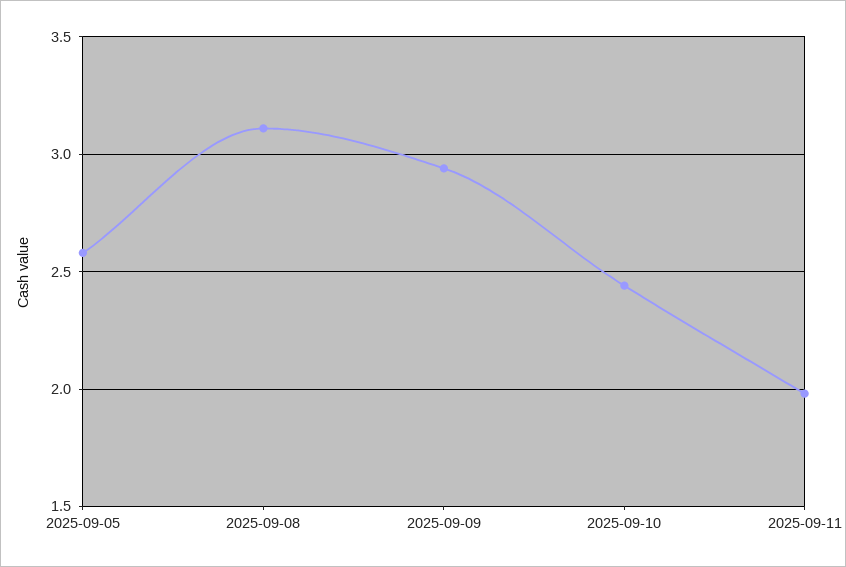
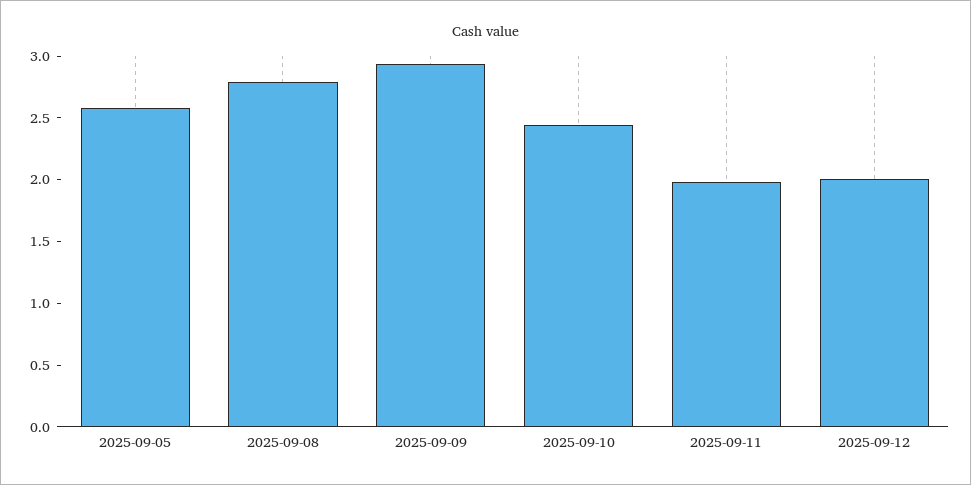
2025-09-08: 3.1 -> 2.8
2025-09-12: none -> 2

